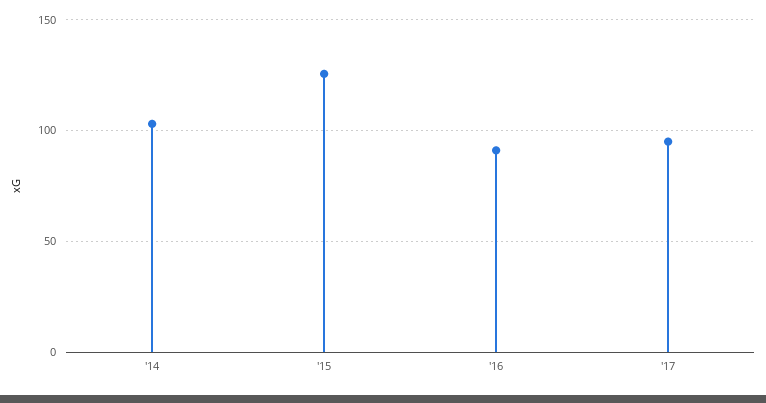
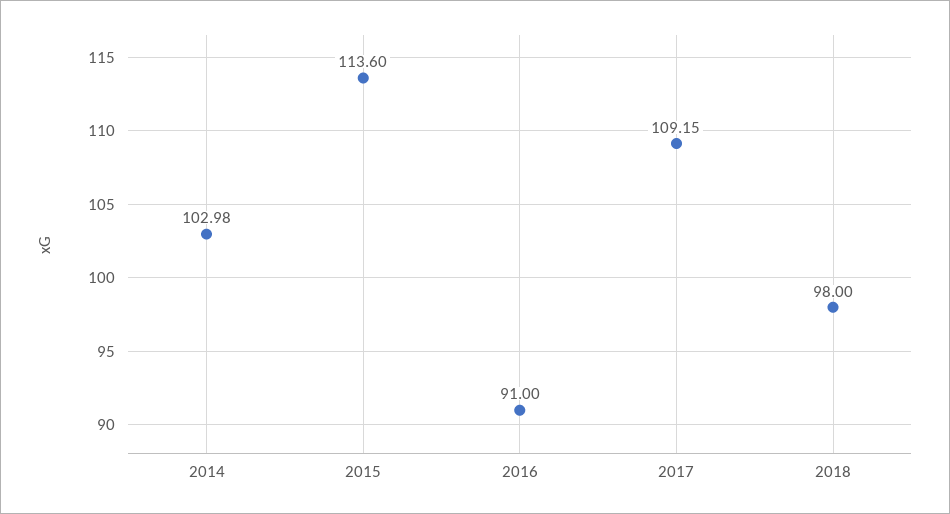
'15: 125 -> 113.6
'17: 95 -> 109.15
2018: none -> 98

